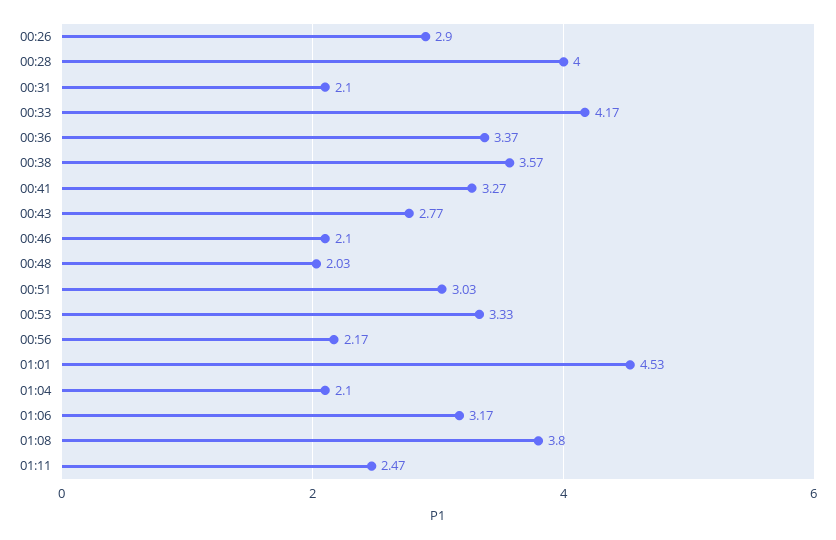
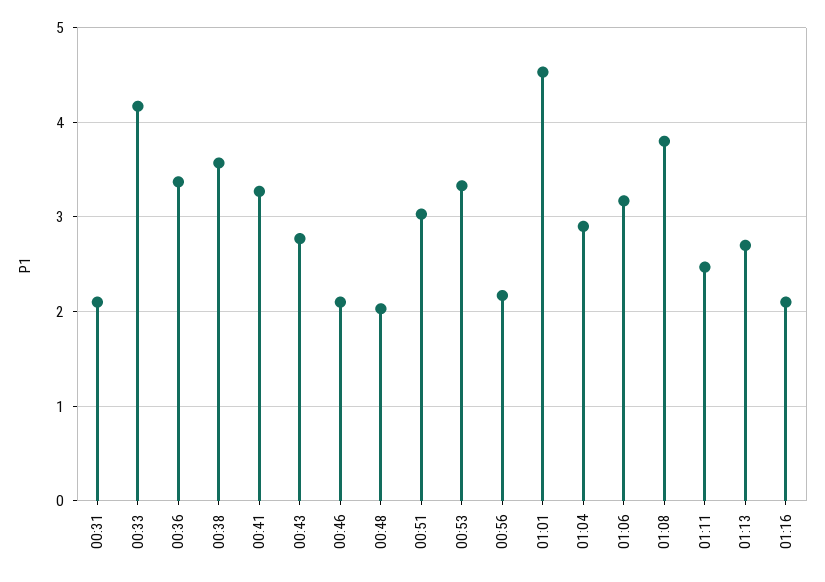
00:26: 2.9 -> none
00:28: 4 -> none
01:04: 2.1 -> 2.9
01:13: none -> 2.7
01:16: none -> 2.1

